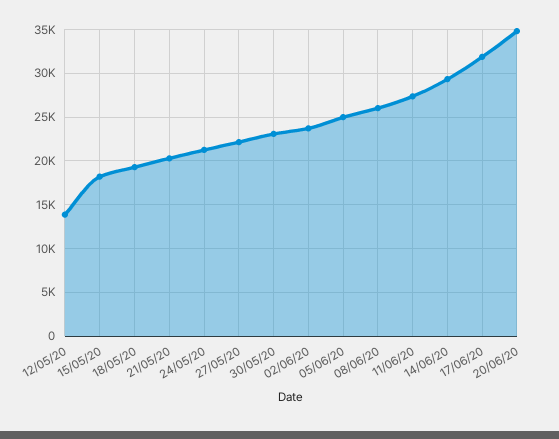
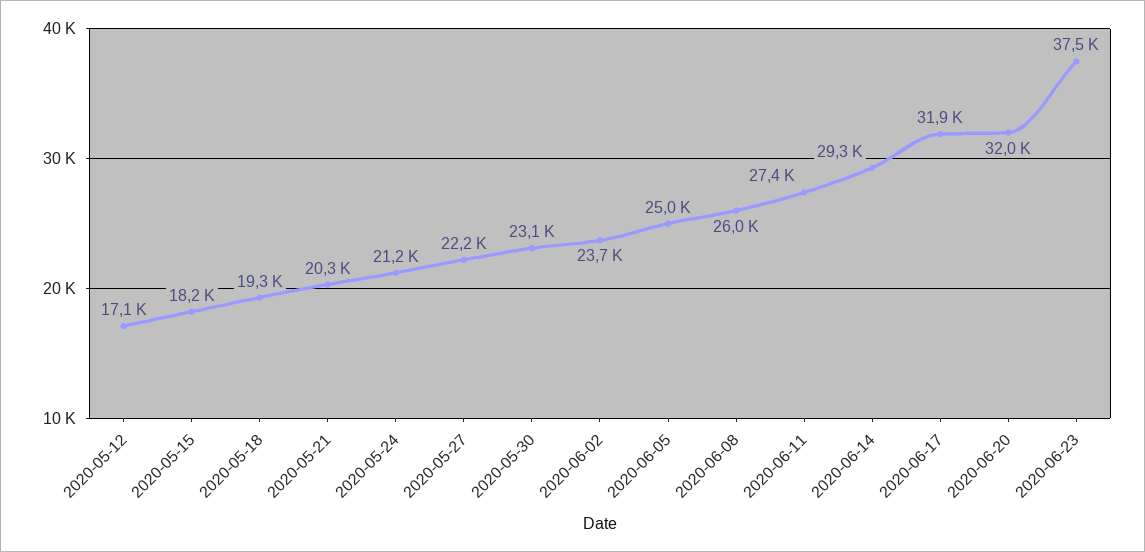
12/05/20: 14000 -> 17100
20/06/20: 35000 -> 32000
2020-06-23: none -> 37500

